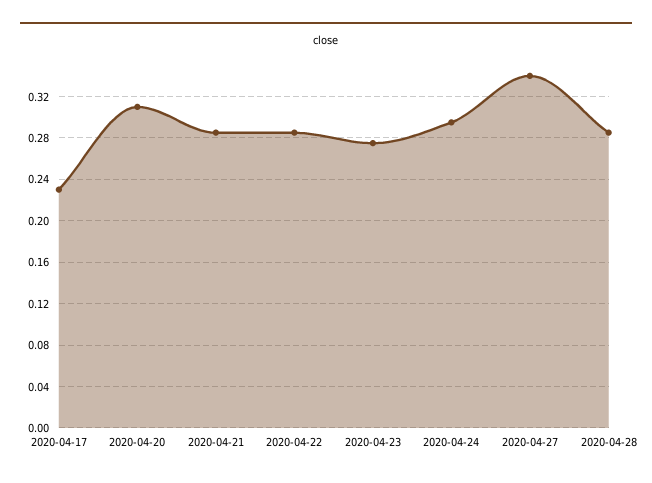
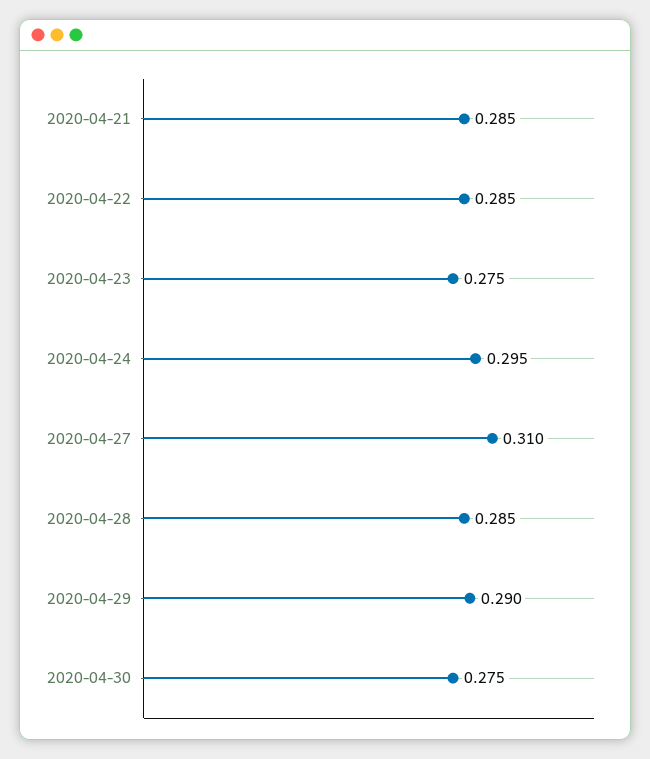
2020-04-17: 0.23 -> none
2020-04-20: 0.31 -> none
2020-04-27: 0.34 -> 0.31
2020-04-29: none -> 0.29
2020-04-30: none -> 0.275

